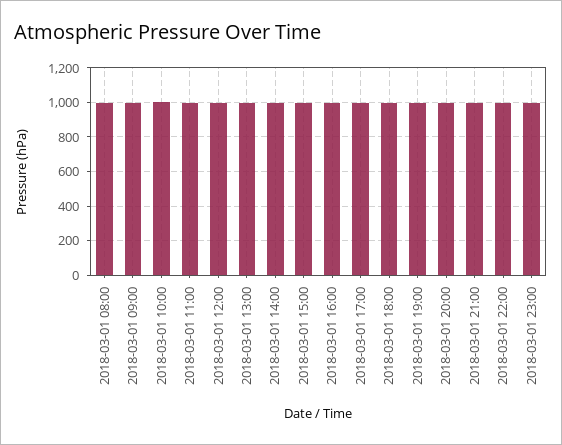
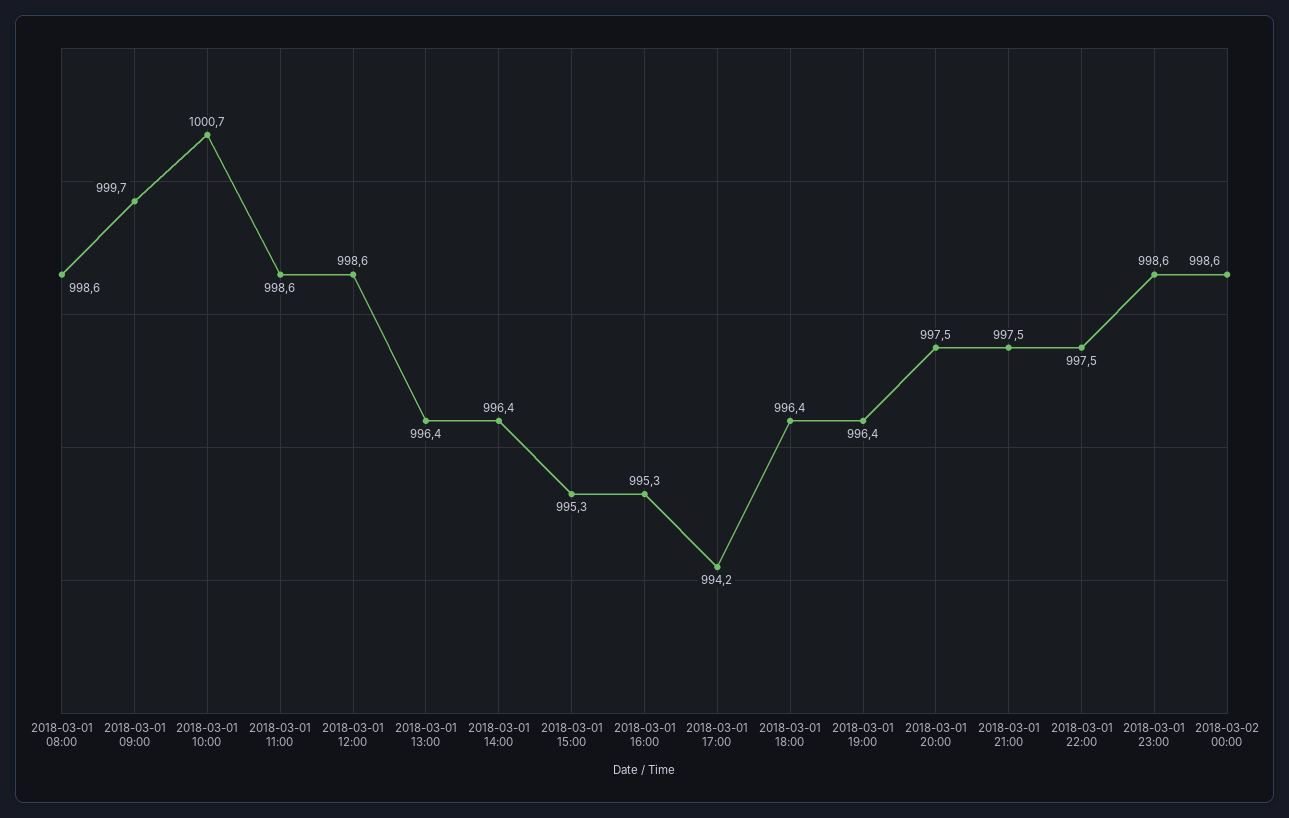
2018-03-02 00:00: none -> 998.6

